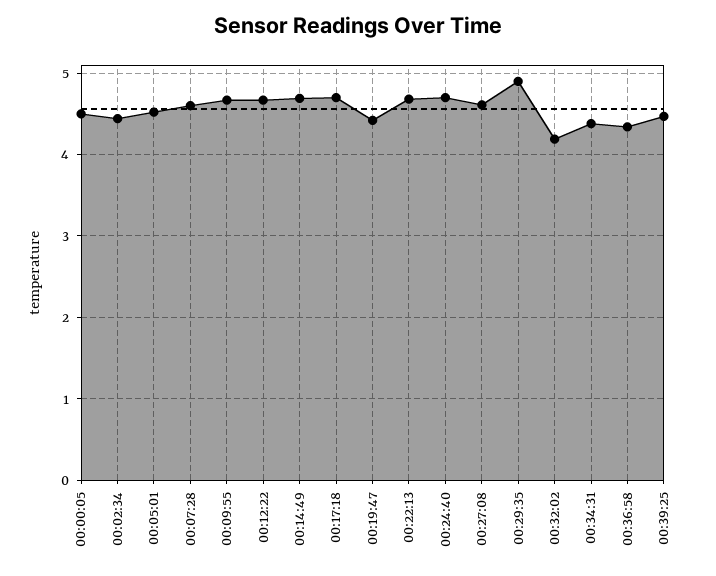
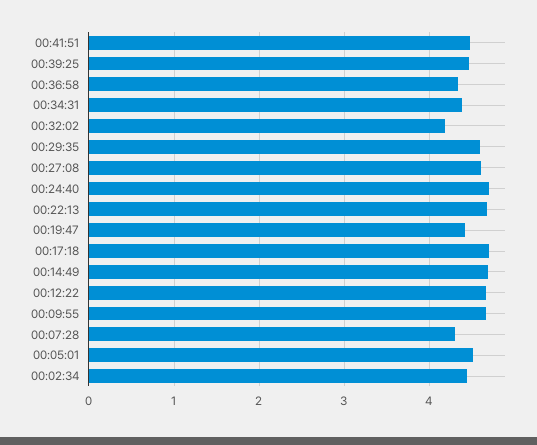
00:00:05: 4.5 -> none
00:07:28: 4.6 -> 4.3
00:29:35: 4.9 -> 4.6
00:41:51: none -> 4.5

